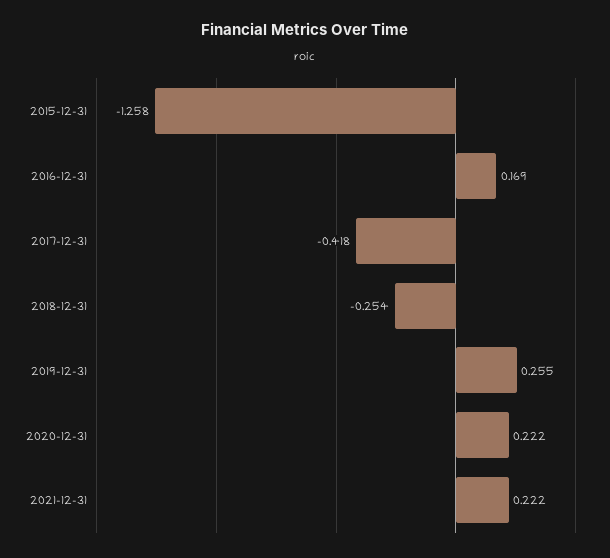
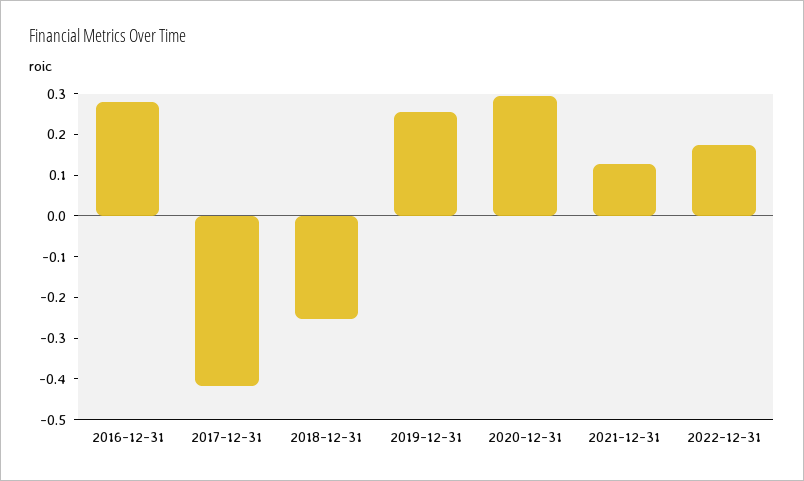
2015-12-31: -1.258 -> none
2016-12-31: 0.169 -> 0.28
2020-12-31: 0.222 -> 0.3
2021-12-31: 0.222 -> 0.12
2022-12-31: none -> 0.18

